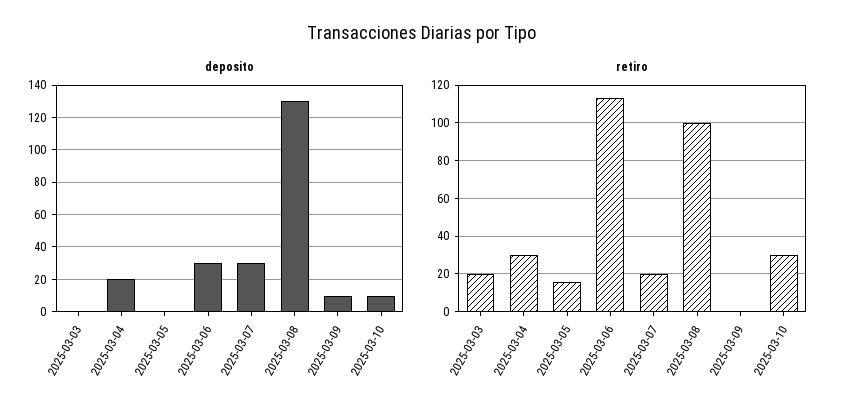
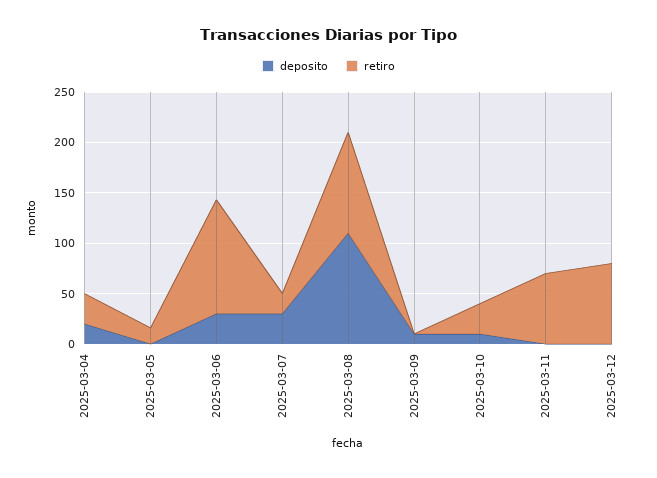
deposito, 2025-03-03: 0 -> none
deposito, 2025-03-08: 130 -> 110
retiro, 2025-03-03: 20 -> none
deposito, 2025-03-11: none -> 0
retiro, 2025-03-11: none -> 70
deposito, 2025-03-12: none -> 0
retiro, 2025-03-12: none -> 80

